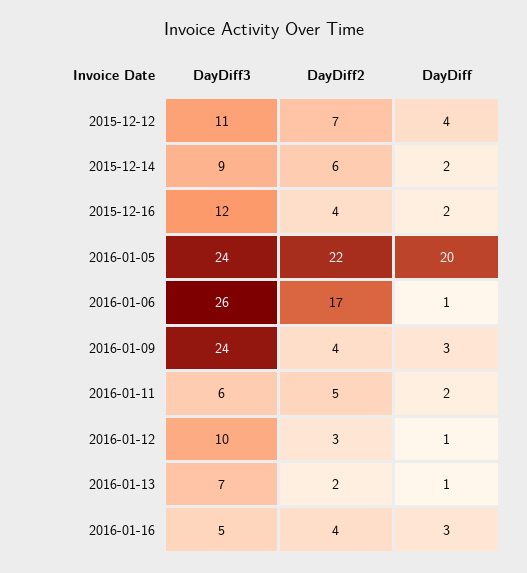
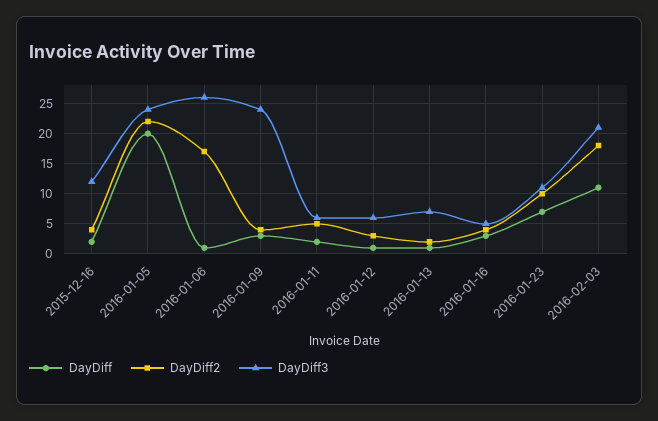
DayDiff3, 2015-12-12: 11 -> none
DayDiff2, 2015-12-12: 7 -> none
DayDiff, 2015-12-12: 4 -> none
DayDiff3, 2015-12-14: 9 -> none
DayDiff2, 2015-12-14: 6 -> none
DayDiff, 2015-12-14: 2 -> none
DayDiff3, 2016-01-12: 10 -> 6
DayDiff, 2016-01-23: none -> 7
DayDiff2, 2016-01-23: none -> 10
DayDiff3, 2016-01-23: none -> 11
DayDiff, 2016-02-03: none -> 11
DayDiff2, 2016-02-03: none -> 18
DayDiff3, 2016-02-03: none -> 21

